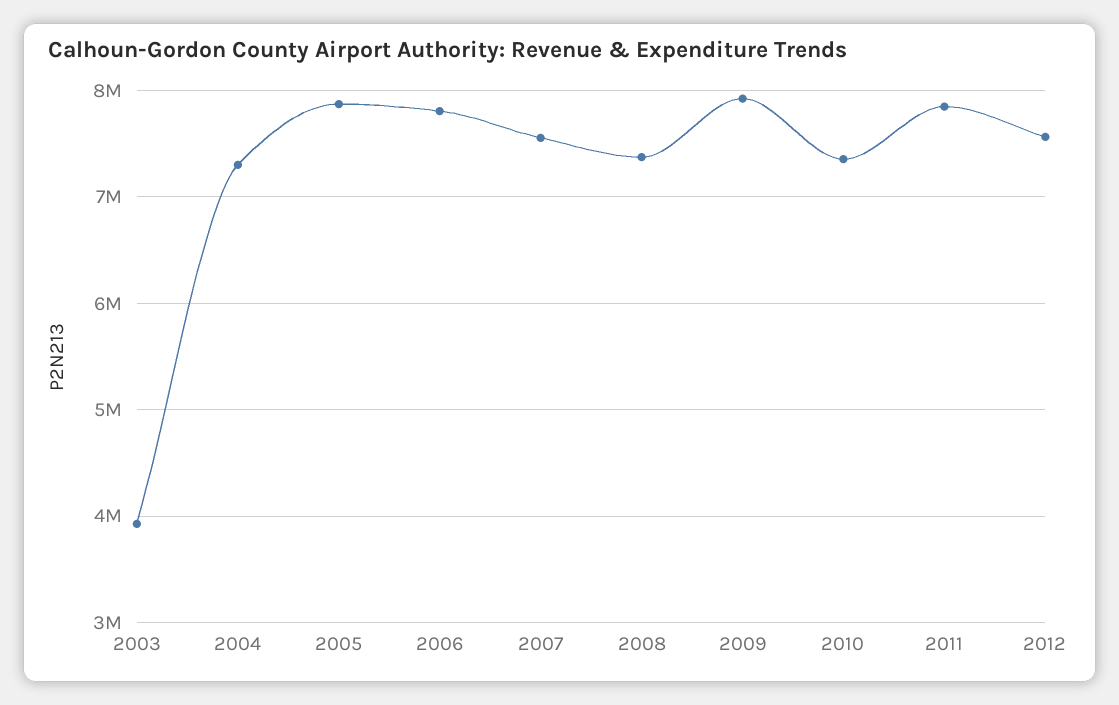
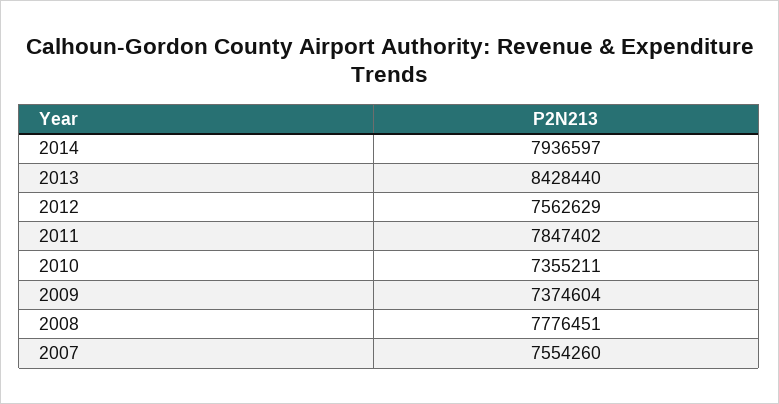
2003: 3900000 -> none
2004: 7300000 -> none
2005: 7900000 -> none
2006: 7800000 -> none
2008: 7400000 -> 7776451
2009: 7900000 -> 7374604
2014: none -> 7936597
2013: none -> 8428440

